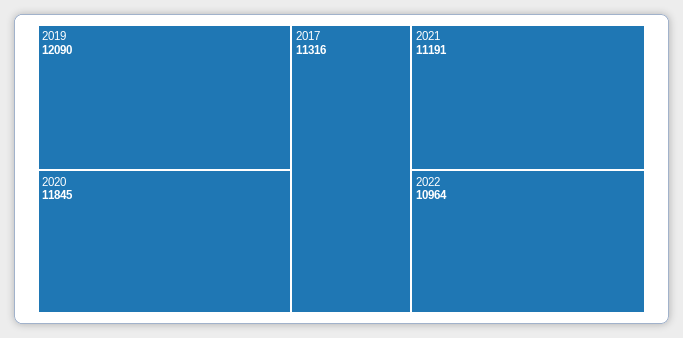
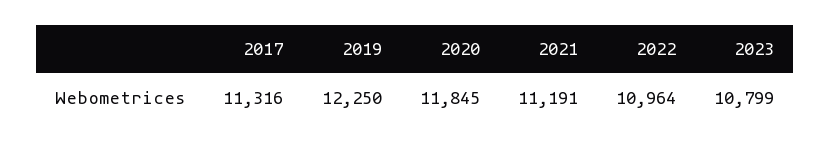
2019: 12090 -> 12250
2023: none -> 10799

